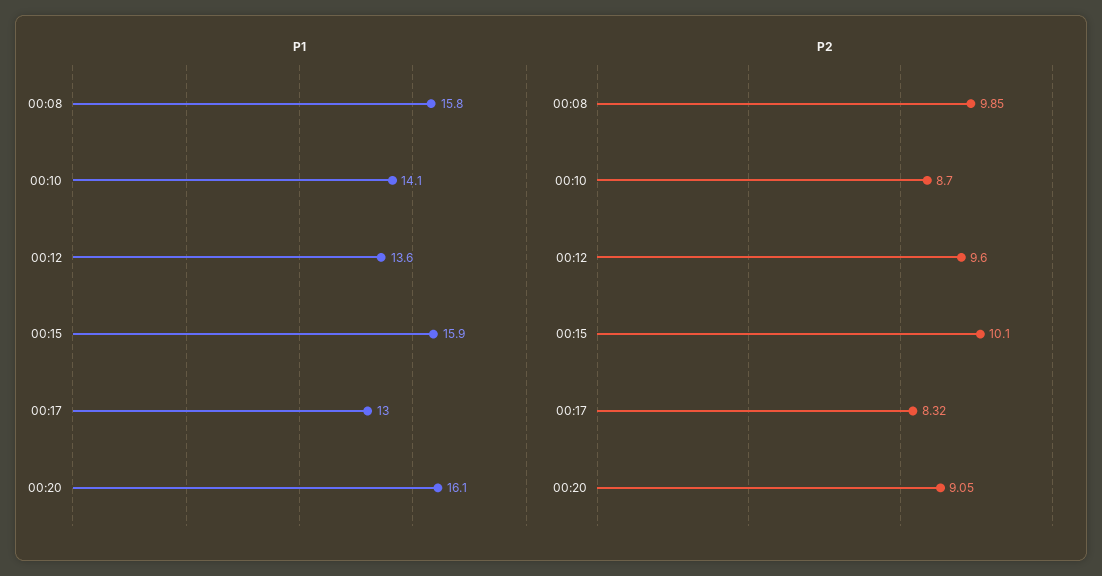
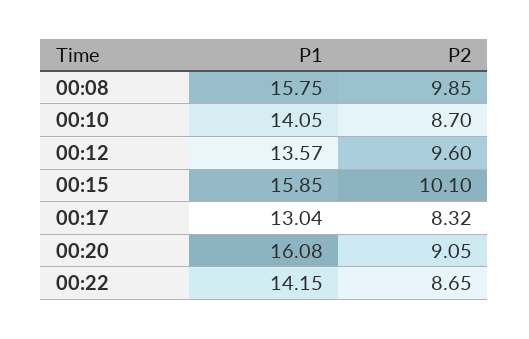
P1, 00:22: none -> 14.15
P2, 00:22: none -> 8.65

